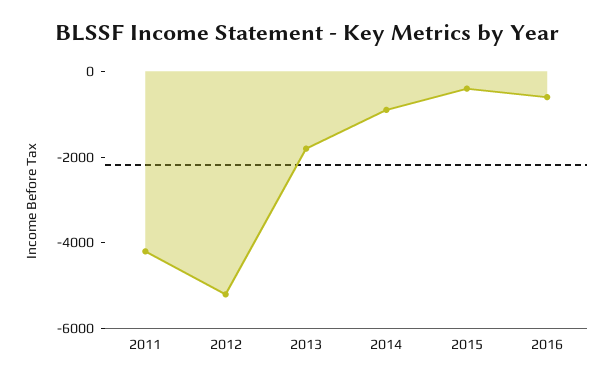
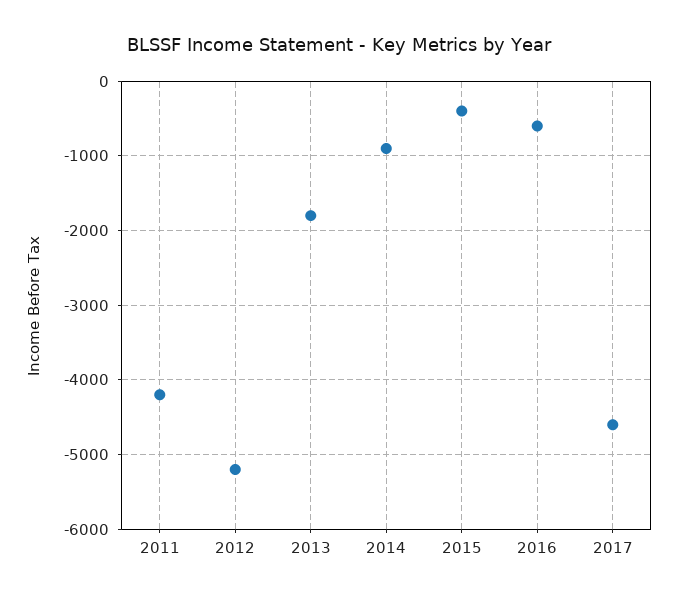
2017: none -> -4600

